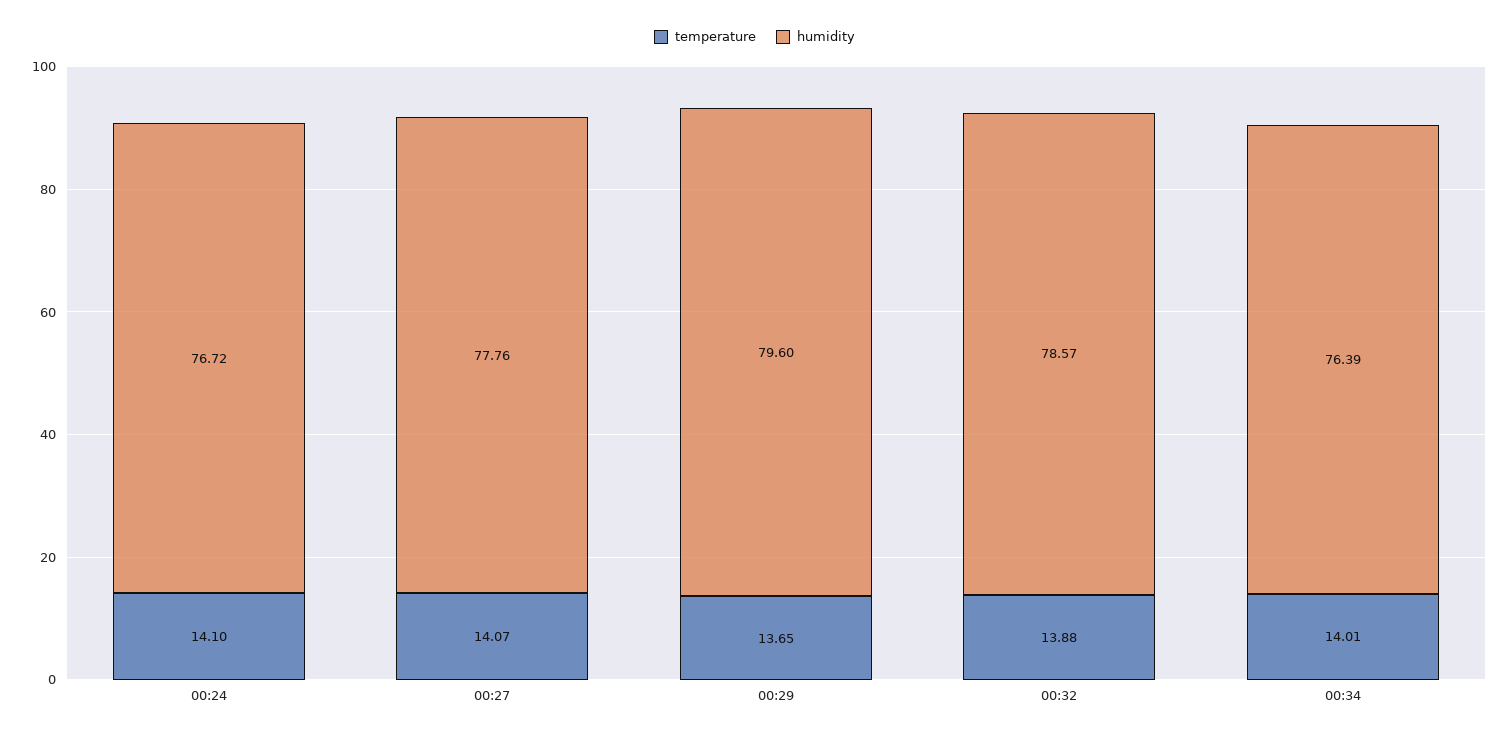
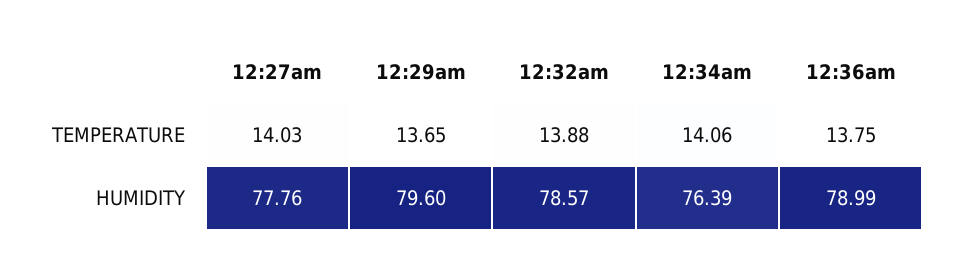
temperature, 00:24: 14.1 -> none
humidity, 00:24: 76.72 -> none
temperature, 00:27: 14.07 -> 14.03
temperature, 00:34: 14.01 -> 14.06
temperature, 12:36am: none -> 13.75
humidity, 12:36am: none -> 78.99

